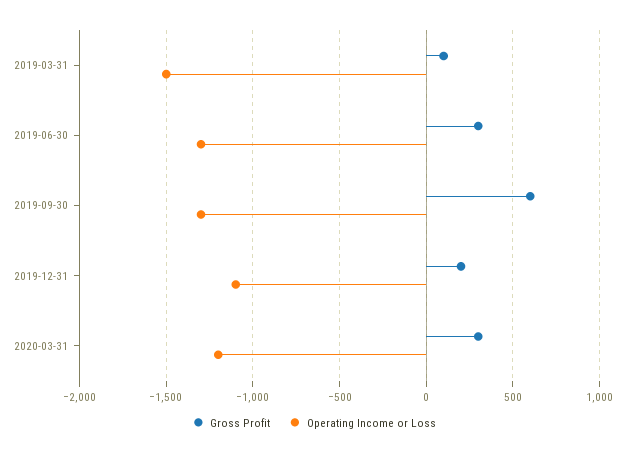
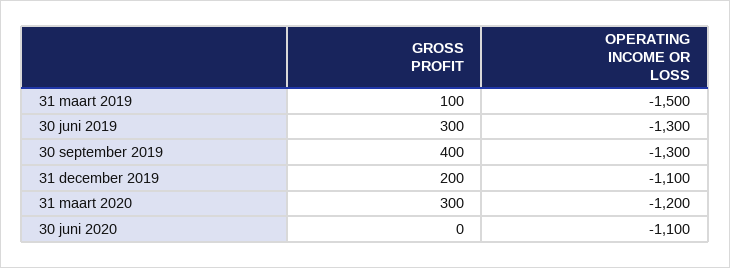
Gross Profit, 2019-09-30: 600 -> 400
Gross Profit, 30 juni 2020: none -> 0
Operating Income or Loss, 30 juni 2020: none -> -1100

